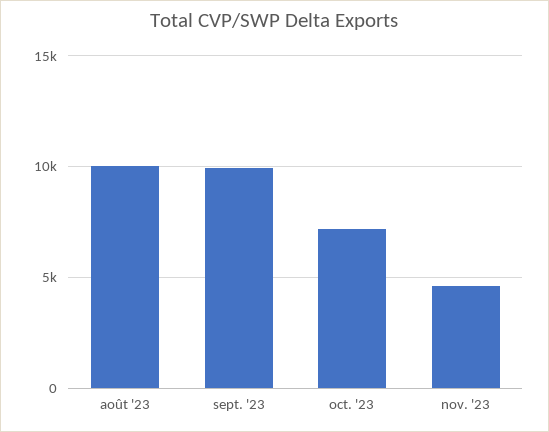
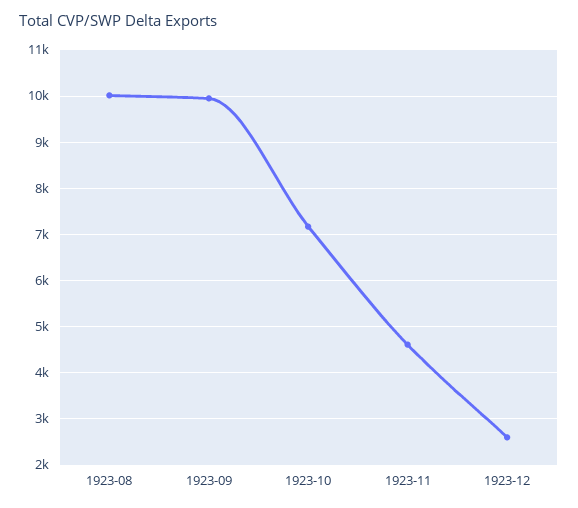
1923-12: none -> 2600

